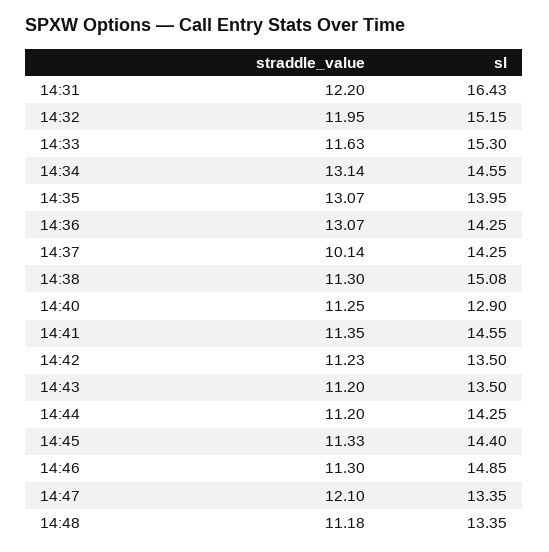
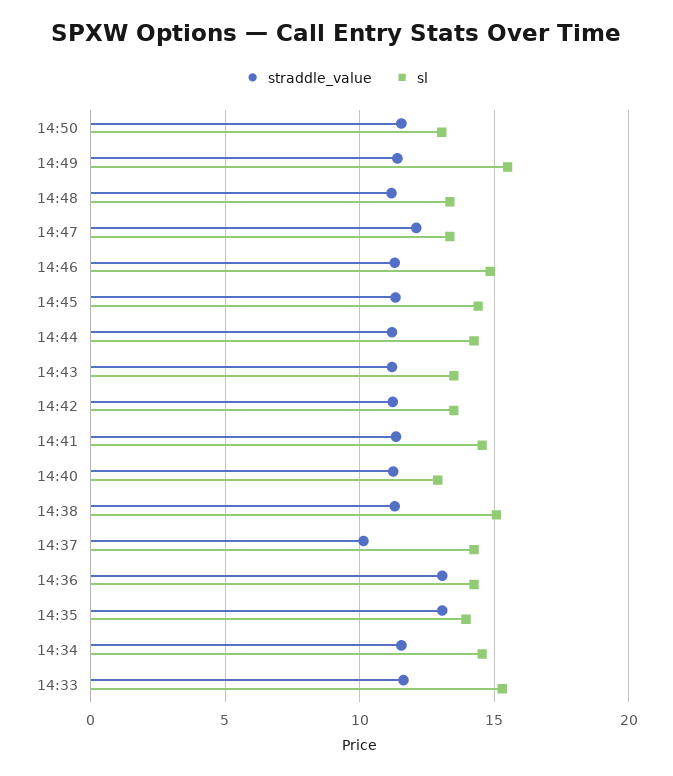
straddle_value, 14:31: 12.2 -> none
sl, 14:31: 16.43 -> none
straddle_value, 14:32: 11.95 -> none
sl, 14:32: 15.15 -> none
straddle_value, 14:34: 13.14 -> 11.5
straddle_value, 14:50: none -> 11.5
sl, 14:50: none -> 13
straddle_value, 14:49: none -> 11.5
sl, 14:49: none -> 15.5

